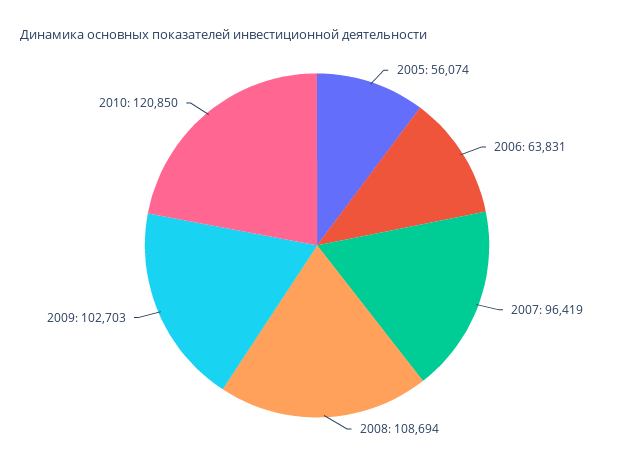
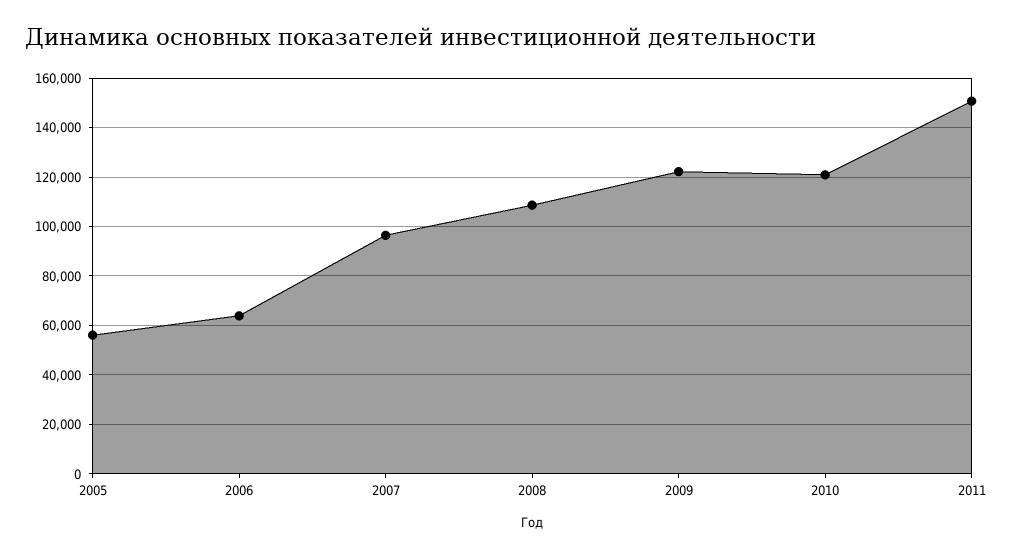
2009: 102703 -> 122500
2011: none -> 150000

